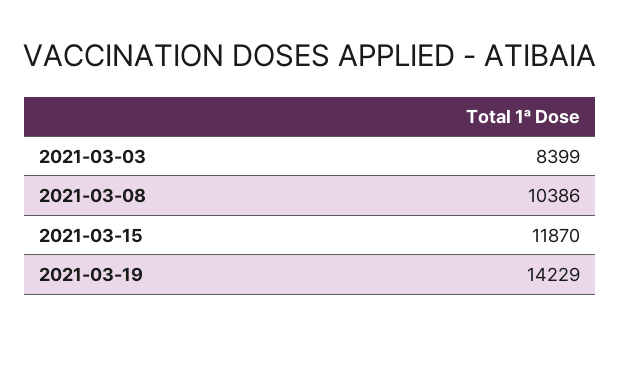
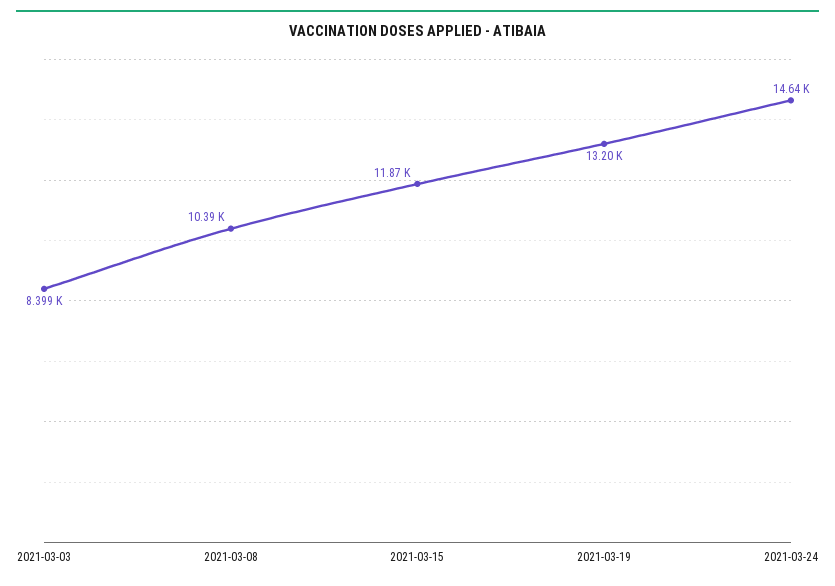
2021-03-19: 14229 -> 13200
2021-03-24: none -> 14640

